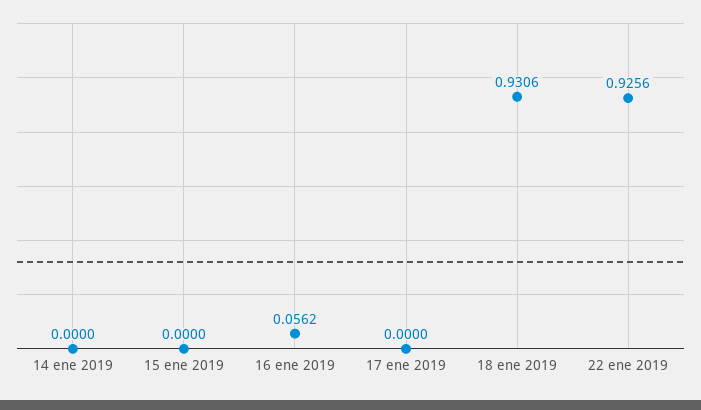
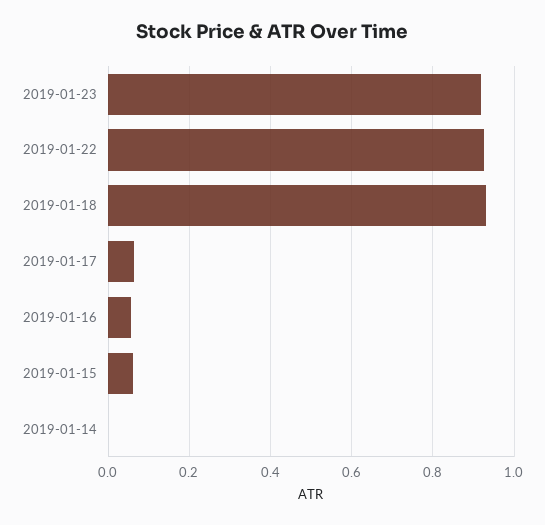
15 ene 2019: 0 -> 0.06
17 ene 2019: 0 -> 0.06
2019-01-23: none -> 0.92

